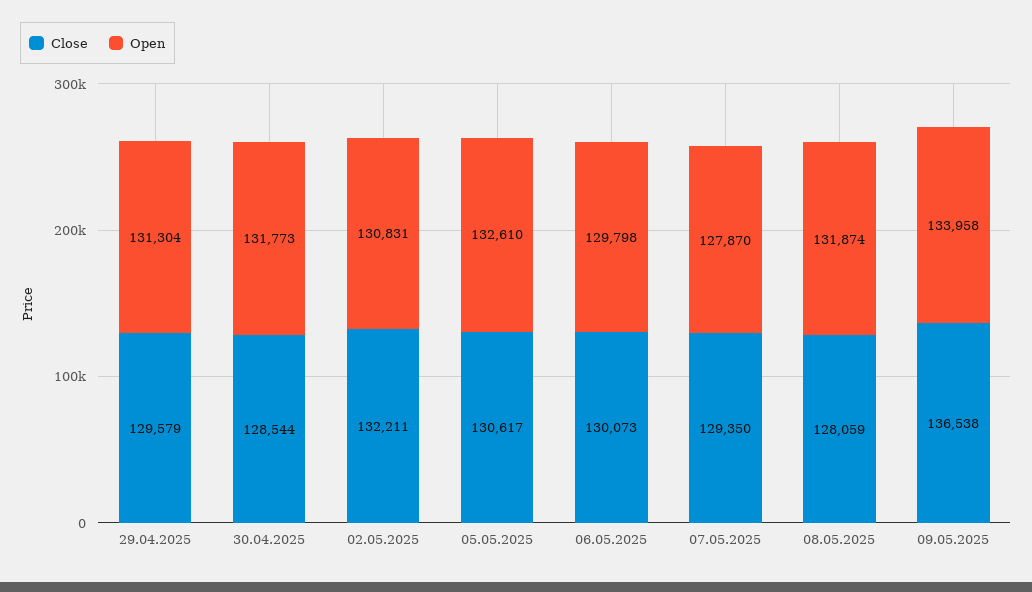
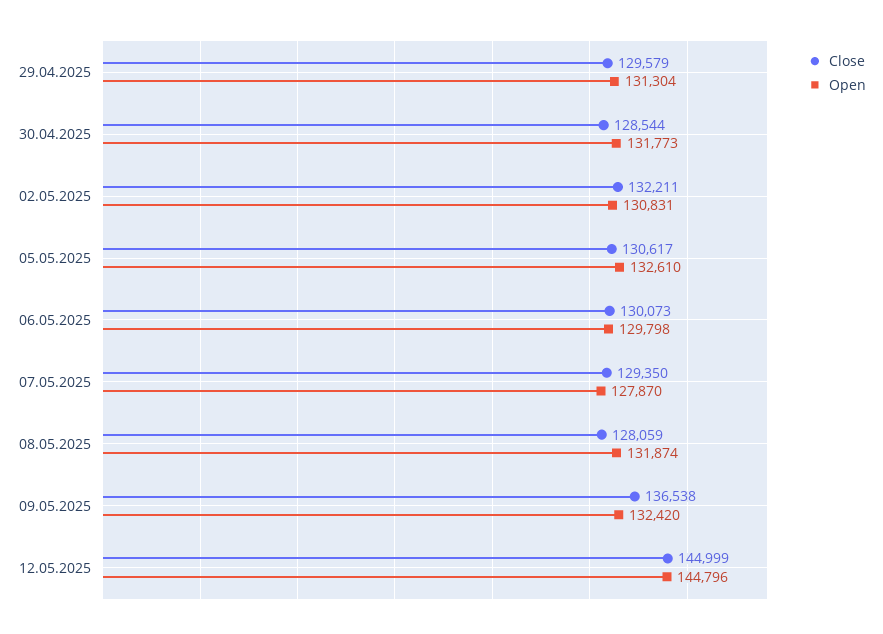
Open, 09.05.2025: 133958 -> 132420
Close, 12.05.2025: none -> 144999
Open, 12.05.2025: none -> 144796

